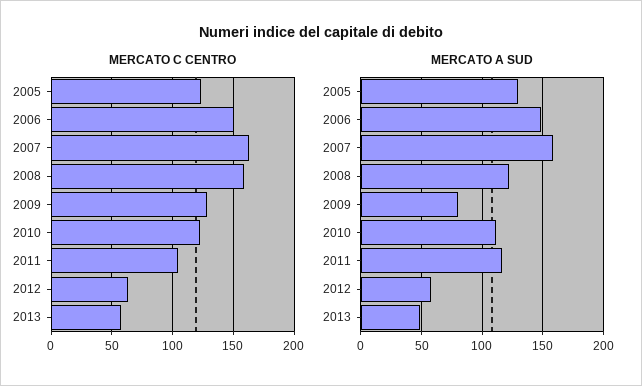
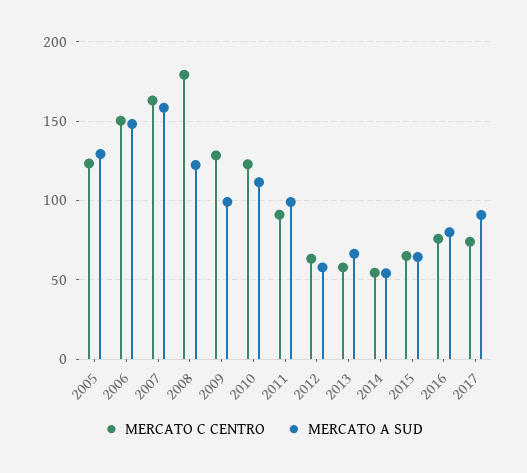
MERCATO C CENTRO, 2008: 160 -> 180
MERCATO C CENTRO, 2011: 105 -> 90
MERCATO A SUD, 2009: 80 -> 100
MERCATO A SUD, 2011: 115 -> 100
MERCATO A SUD, 2013: 50 -> 65
MERCATO C CENTRO, 2014: none -> 55
MERCATO A SUD, 2014: none -> 55
MERCATO C CENTRO, 2015: none -> 65
MERCATO A SUD, 2015: none -> 65
MERCATO C CENTRO, 2016: none -> 75
MERCATO A SUD, 2016: none -> 80
MERCATO C CENTRO, 2017: none -> 75
MERCATO A SUD, 2017: none -> 90

